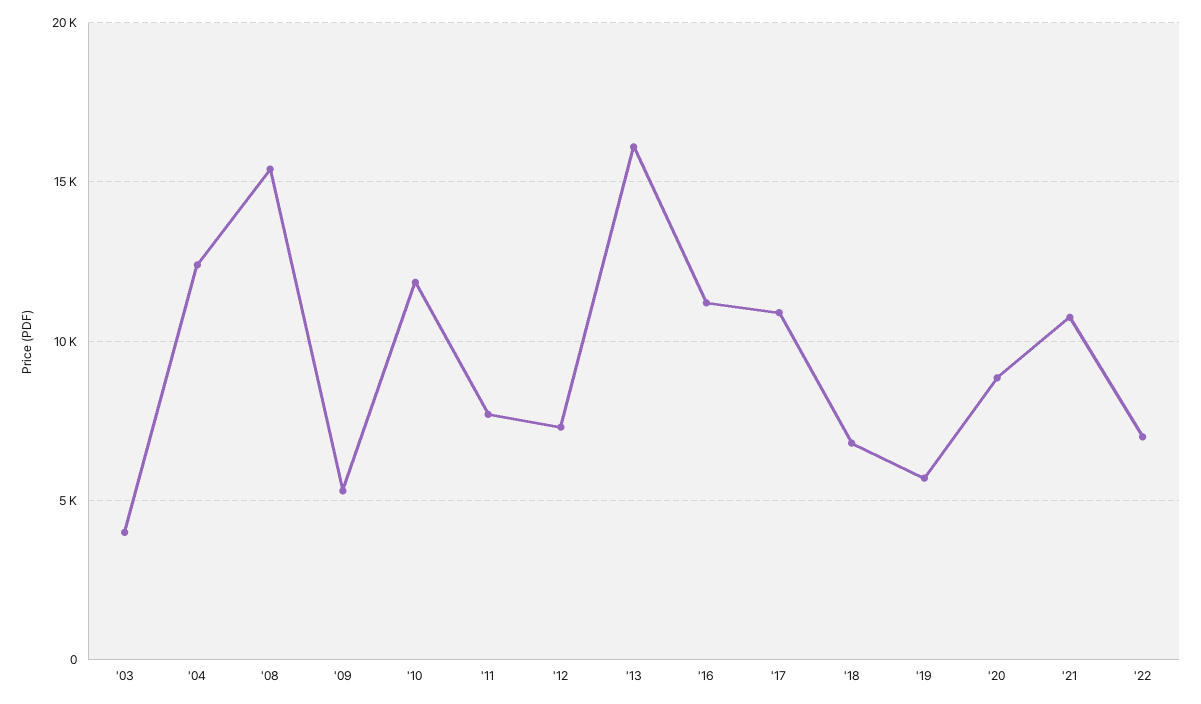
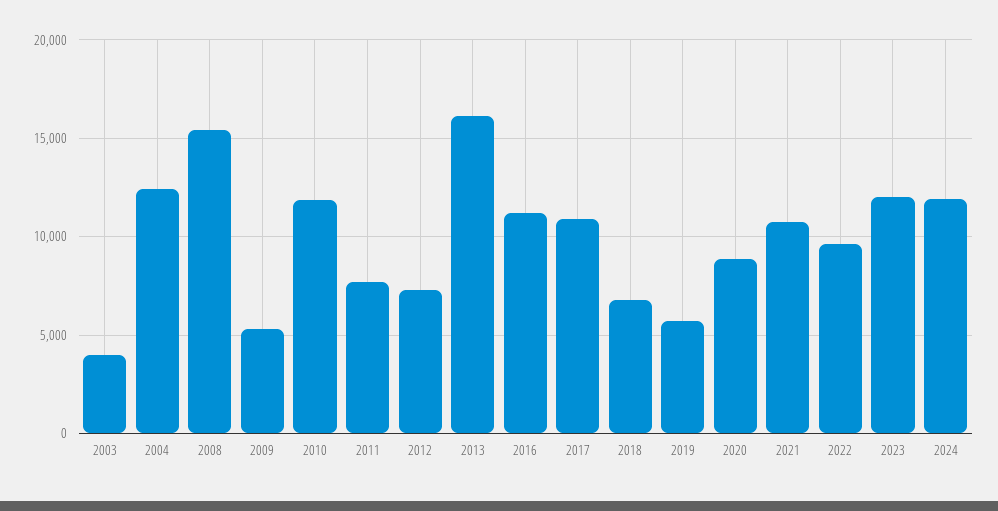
'22: 7000 -> 9500
2023: none -> 12000
2024: none -> 12000

